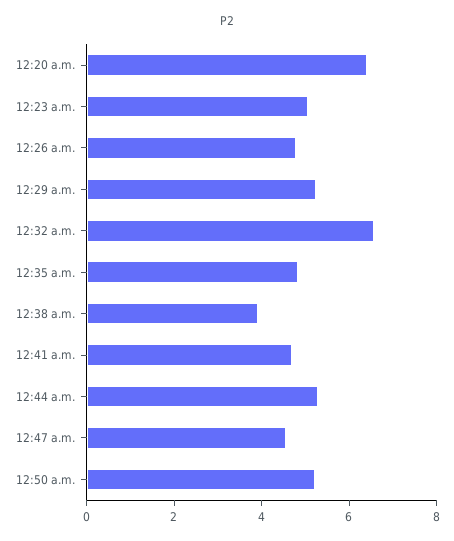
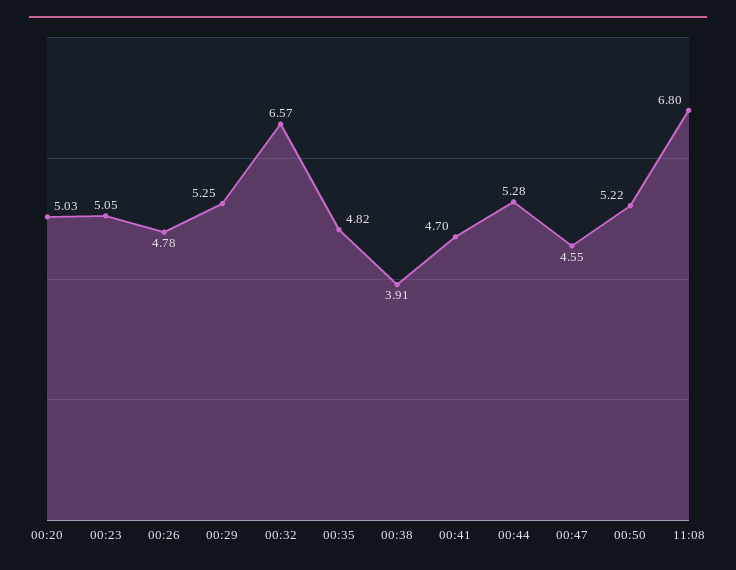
12:20 a.m.: 6.5 -> 5.03
11:08: none -> 6.8

